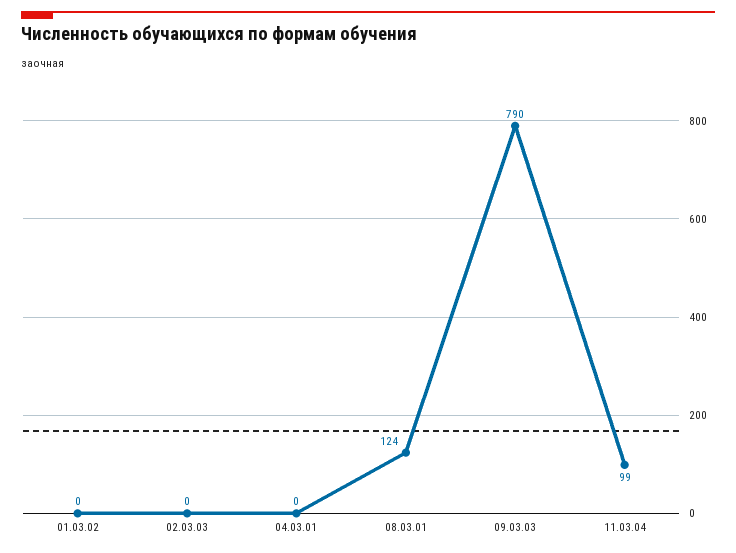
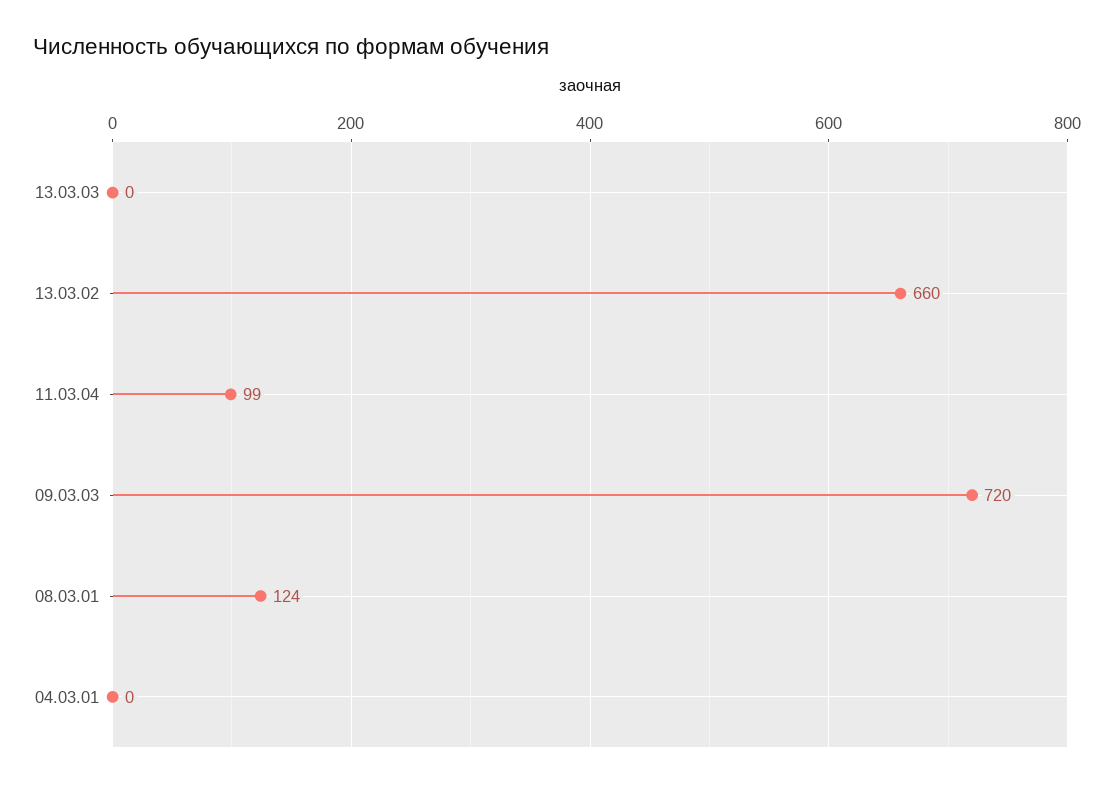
01.03.02: 0 -> none
02.03.03: 0 -> none
09.03.03: 790 -> 720
13.03.03: none -> 0
13.03.02: none -> 660

